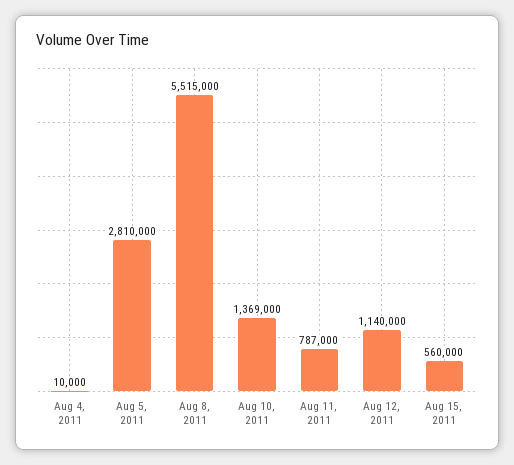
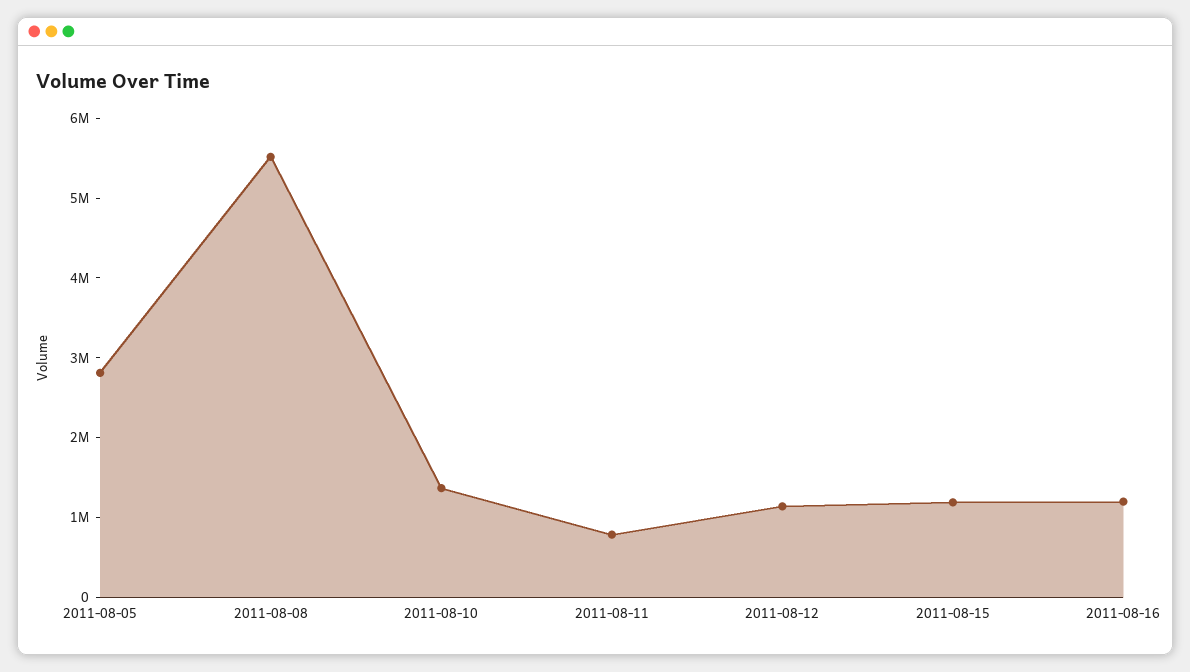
Aug 4, 2011: 10000 -> none
Aug 15, 2011: 560000 -> 1200000
2011-08-16: none -> 1200000

